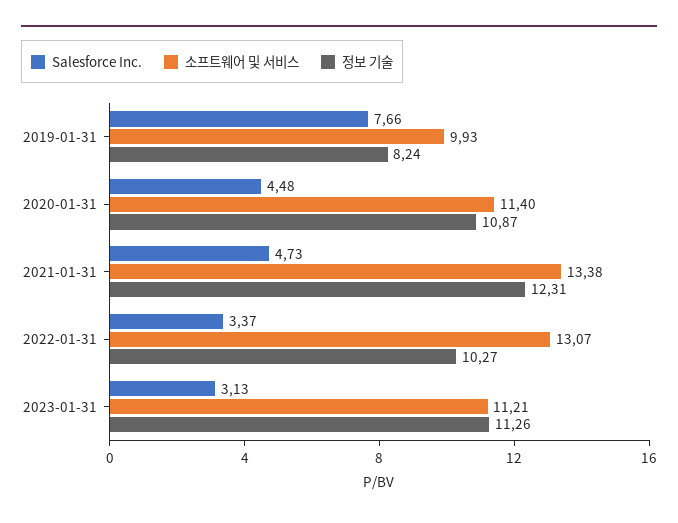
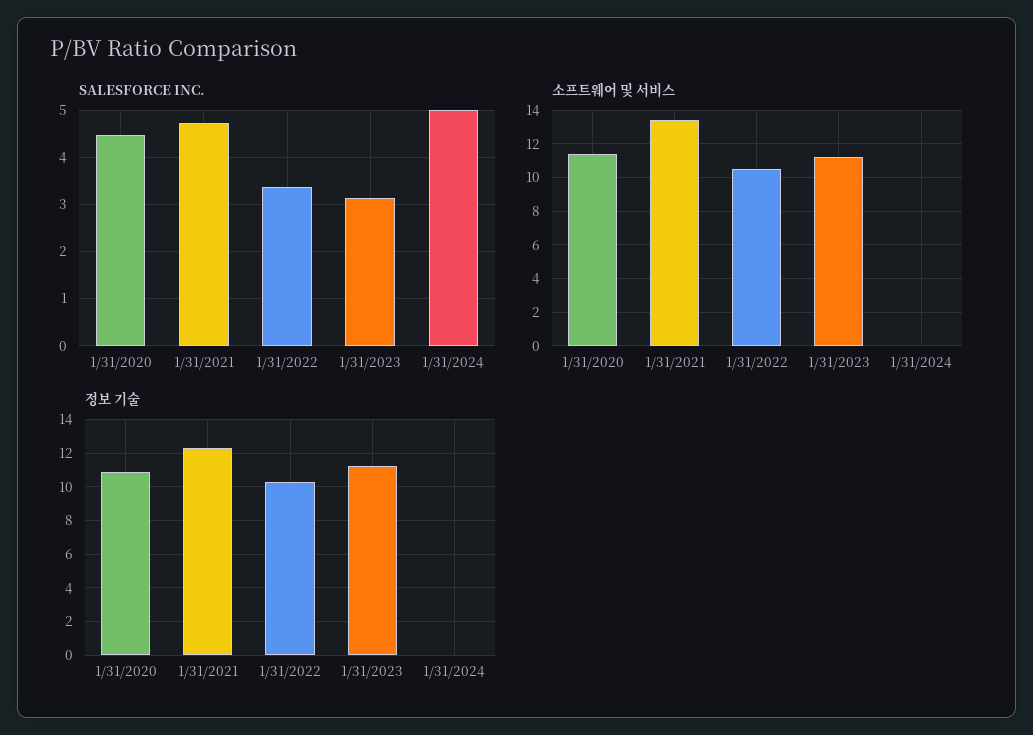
Salesforce Inc., 2019-01-31: 7.66 -> none
소프트웨어 및 서비스, 2019-01-31: 9.93 -> none
정보 기술, 2019-01-31: 8.24 -> none
소프트웨어 및 서비스, 2022-01-31: 13.07 -> 10.5
Salesforce Inc., 1/31/2024: none -> 5
소프트웨어 및 서비스, 1/31/2024: none -> 0
정보 기술, 1/31/2024: none -> 0

